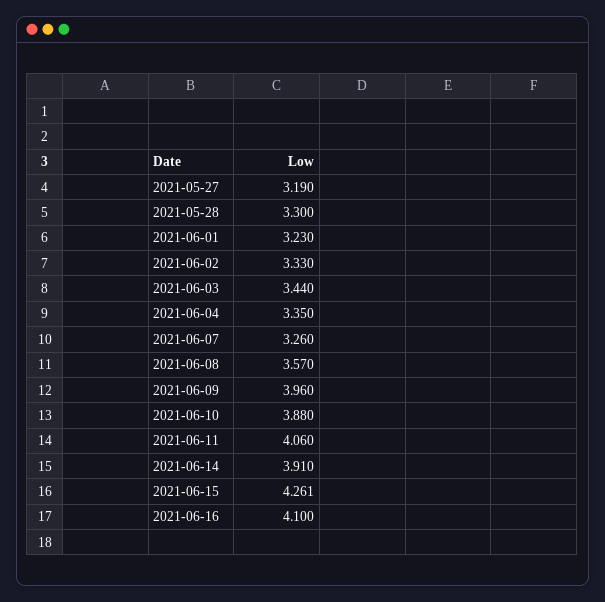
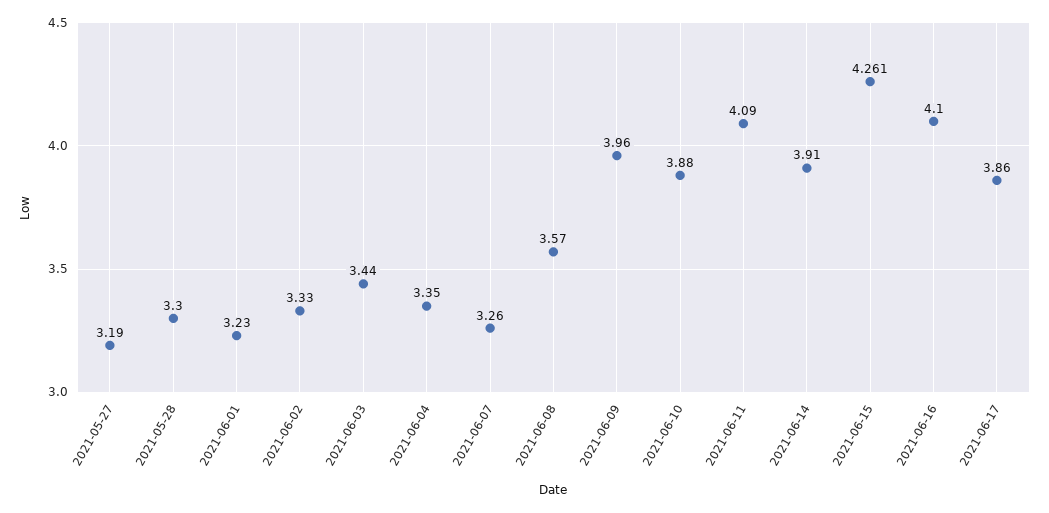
2021-06-11: 4.06 -> 4.09
2021-06-17: none -> 3.86

